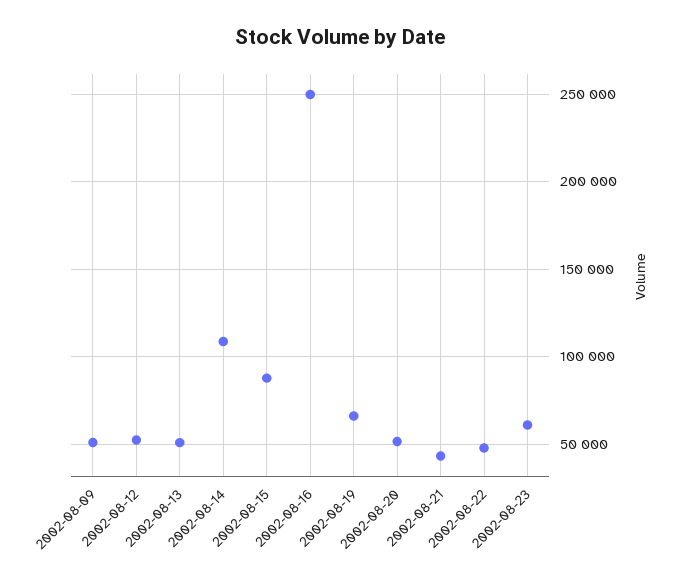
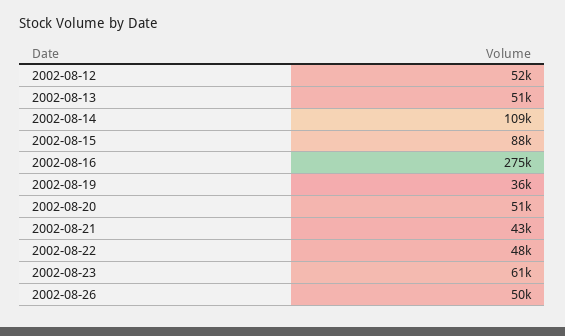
2002-08-09: 50000 -> none
2002-08-16: 250000 -> 275000
2002-08-19: 65000 -> 36000
2002-08-26: none -> 50000

